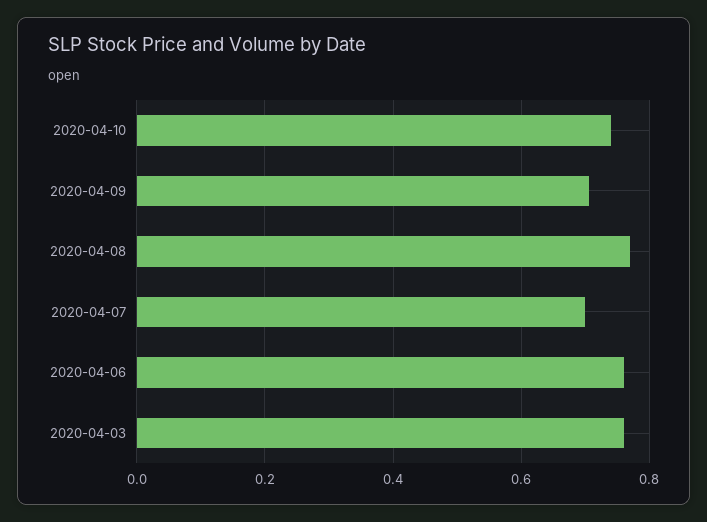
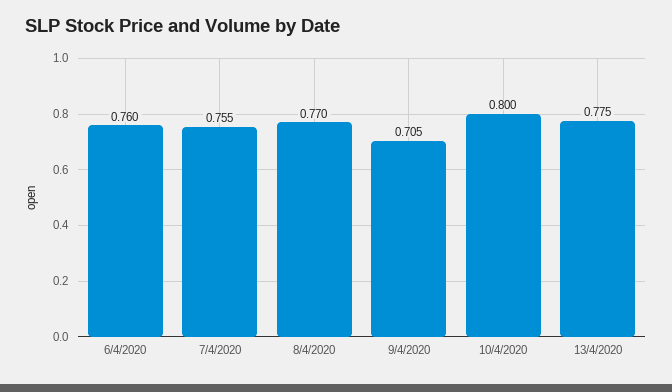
2020-04-10: 0.74 -> 0.8
2020-04-07: 0.7 -> 0.755
2020-04-03: 0.76 -> none
13/4/2020: none -> 0.775

